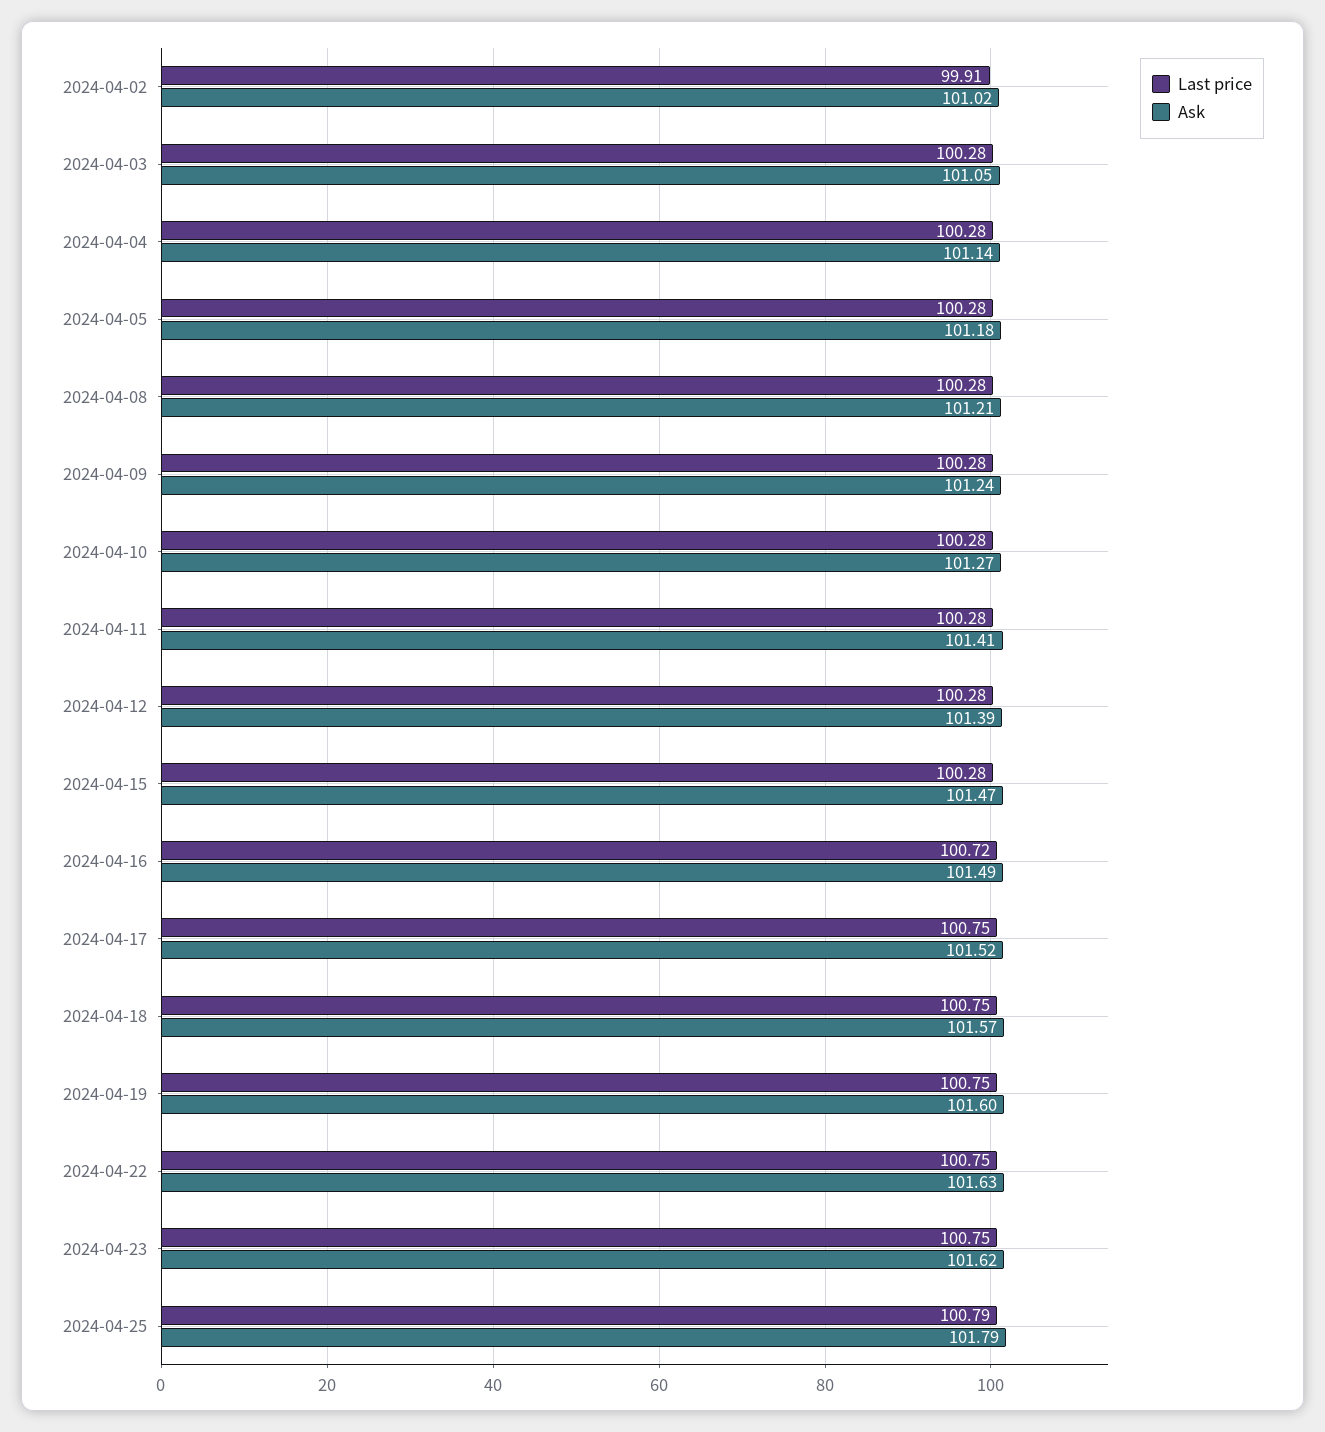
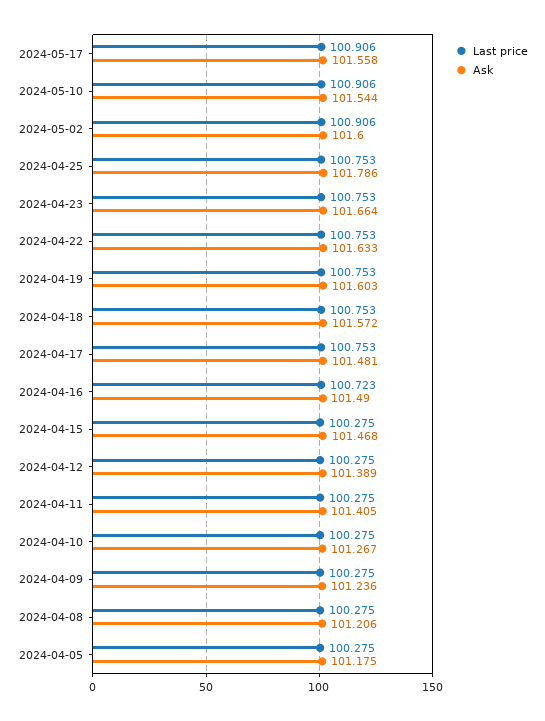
Last price, 2024-04-02: 99.91 -> none
Ask, 2024-04-02: 101.02 -> none
Last price, 2024-04-03: 100.28 -> none
Ask, 2024-04-03: 101.05 -> none
Last price, 2024-04-04: 100.28 -> none
Ask, 2024-04-04: 101.14 -> none
Ask, 2024-04-17: 101.52 -> 101.481
Ask, 2024-04-23: 101.62 -> 101.664
Last price, 2024-04-25: 100.79 -> 100.753
Last price, 2024-05-17: none -> 100.906
Ask, 2024-05-17: none -> 101.558
Last price, 2024-05-10: none -> 100.906
Ask, 2024-05-10: none -> 101.544
Last price, 2024-05-02: none -> 100.906
Ask, 2024-05-02: none -> 101.6

